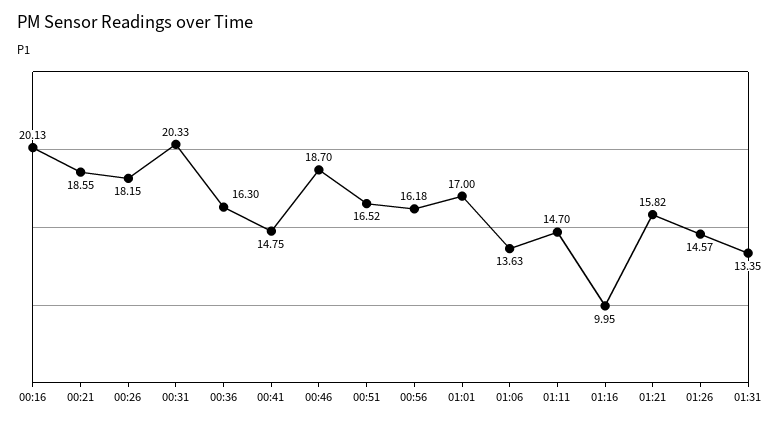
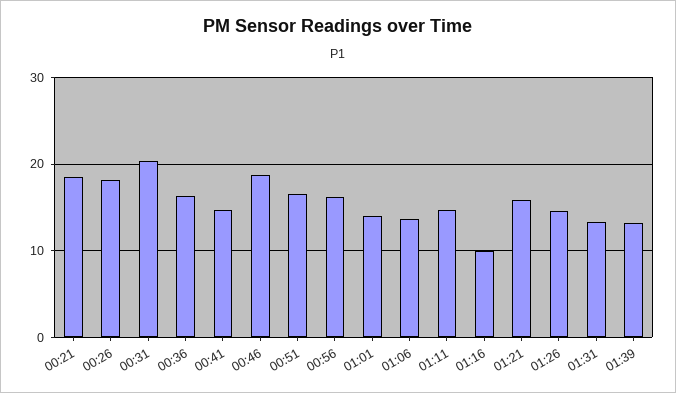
00:16: 20.13 -> none
01:01: 17 -> 14
01:39: none -> 13

